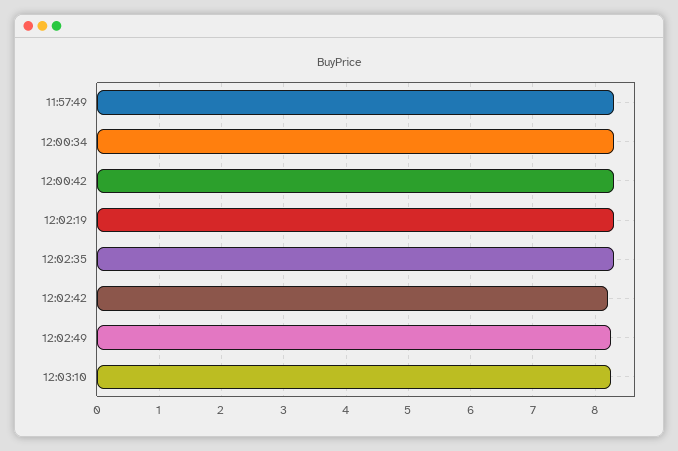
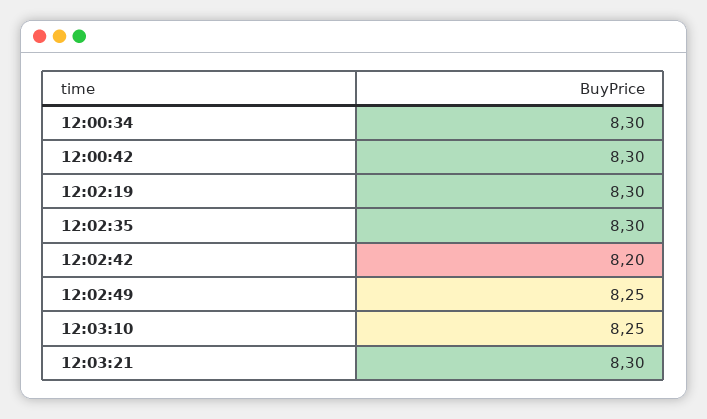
11:57:49: 8.3 -> none
12:03:21: none -> 8.3

